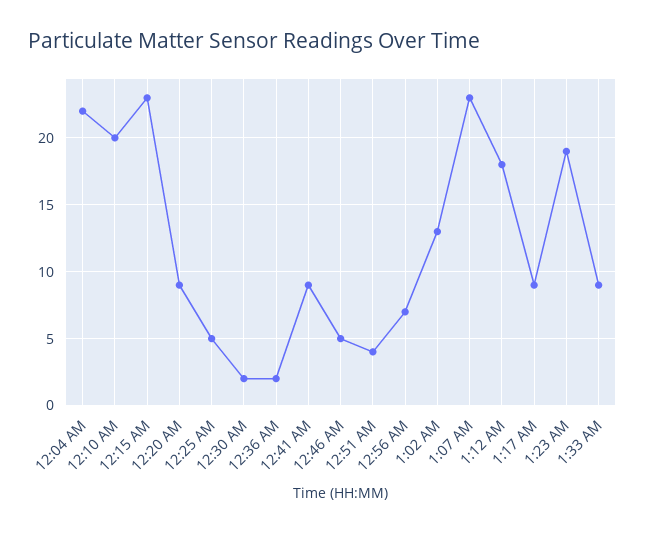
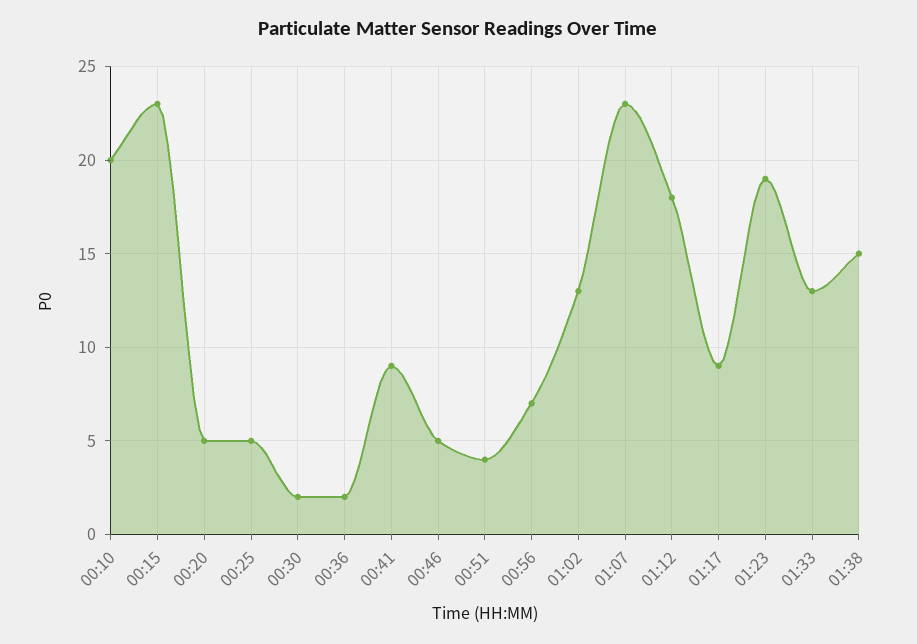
12:04 AM: 22 -> none
12:20 AM: 9 -> 5
1:33 AM: 9 -> 13
01:38: none -> 15

